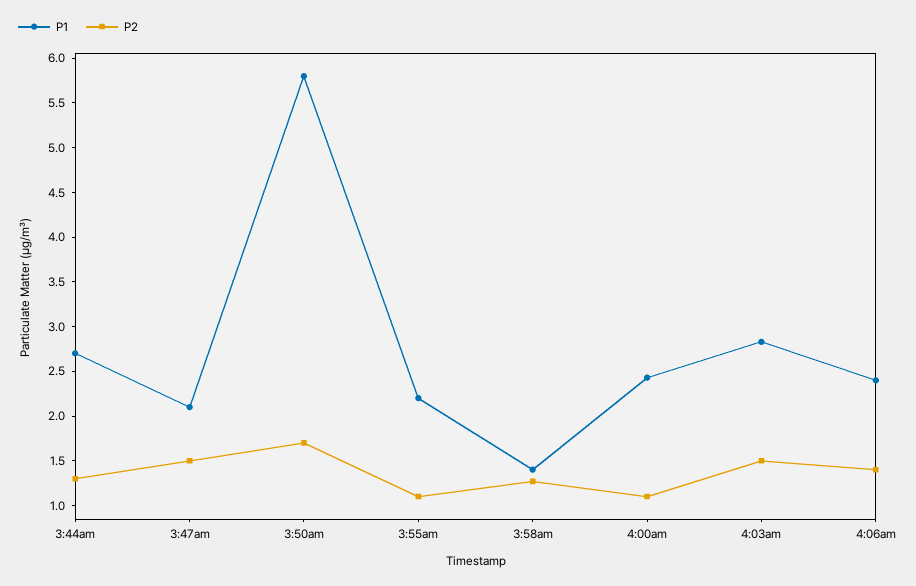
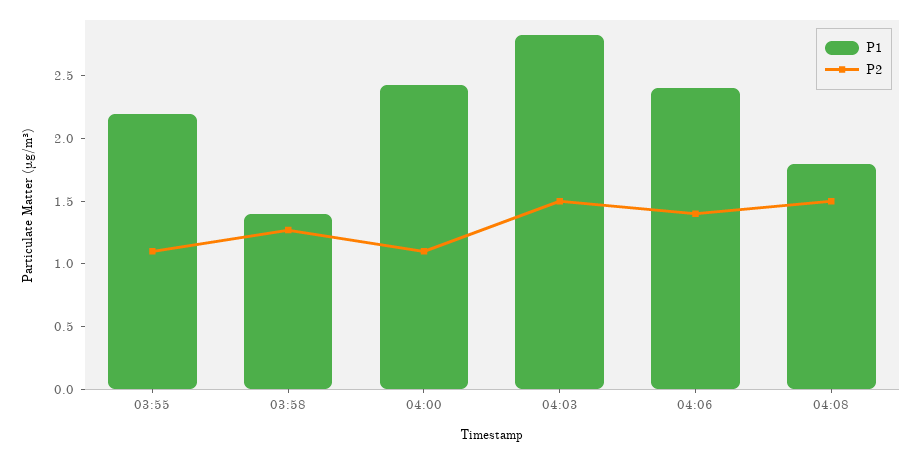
P1, 3:44am: 2.7 -> none
P2, 3:44am: 1.3 -> none
P1, 3:47am: 2.1 -> none
P2, 3:47am: 1.5 -> none
P1, 3:50am: 5.8 -> none
P2, 3:50am: 1.7 -> none
P1, 04:08: none -> 1.8
P2, 04:08: none -> 1.5

